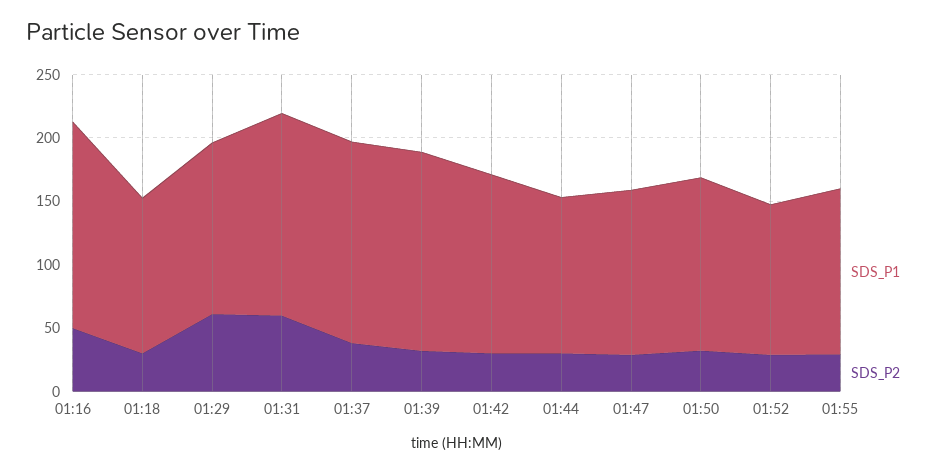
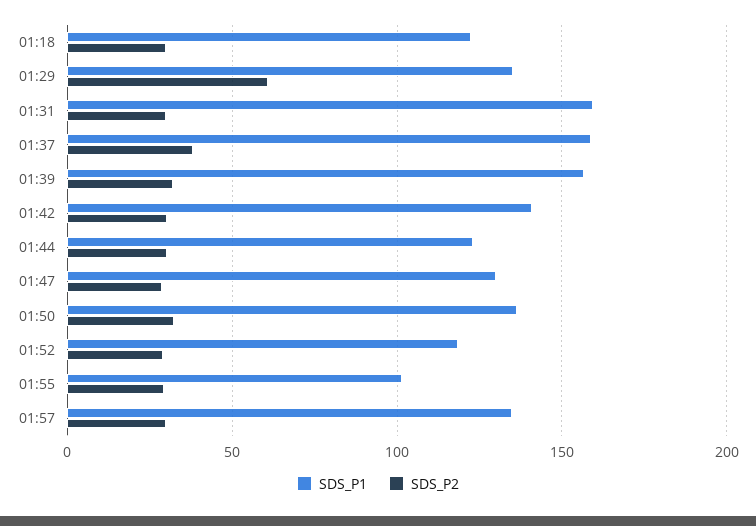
SDS_P1, 01:16: 160 -> none
SDS_P2, 01:16: 50 -> none
SDS_P2, 01:31: 60 -> 30
SDS_P1, 01:55: 130 -> 100
SDS_P1, 01:57: none -> 135
SDS_P2, 01:57: none -> 30

